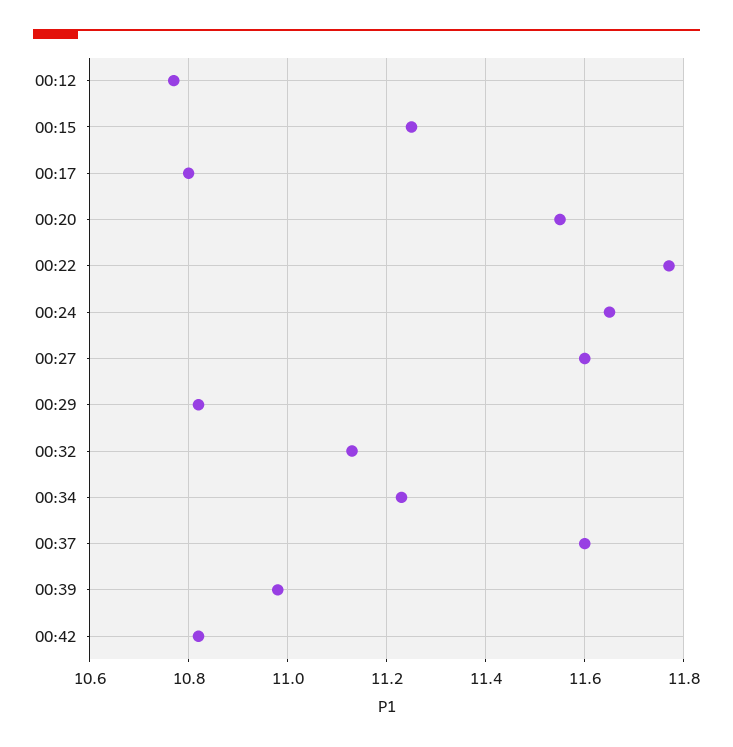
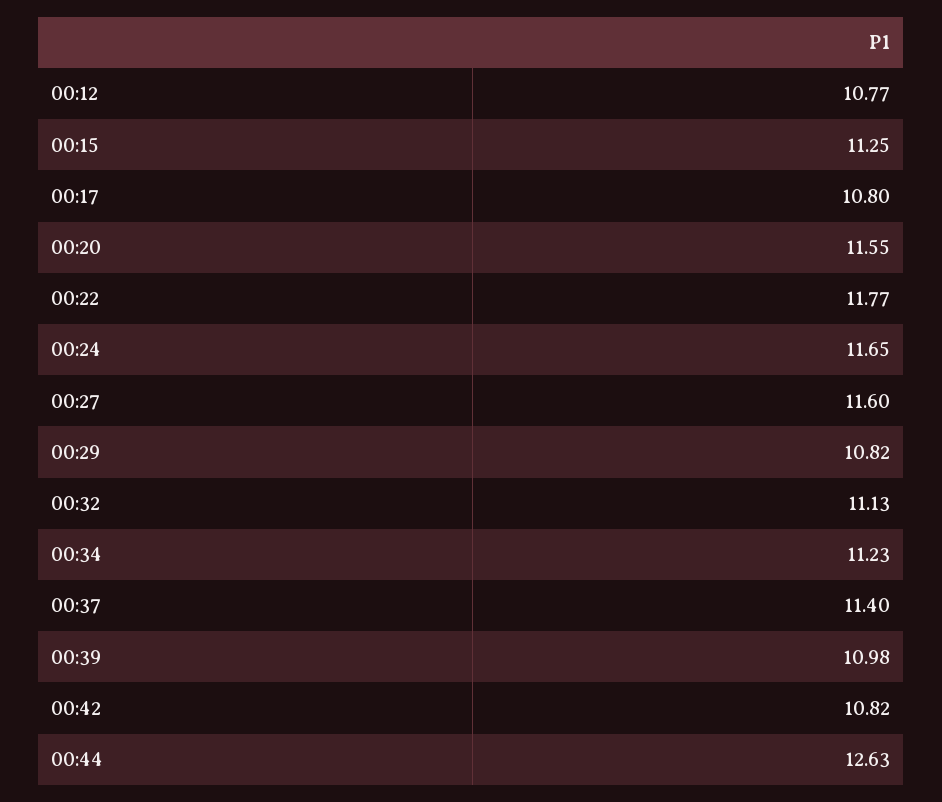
00:37: 11.6 -> 11.4
00:44: none -> 12.63

